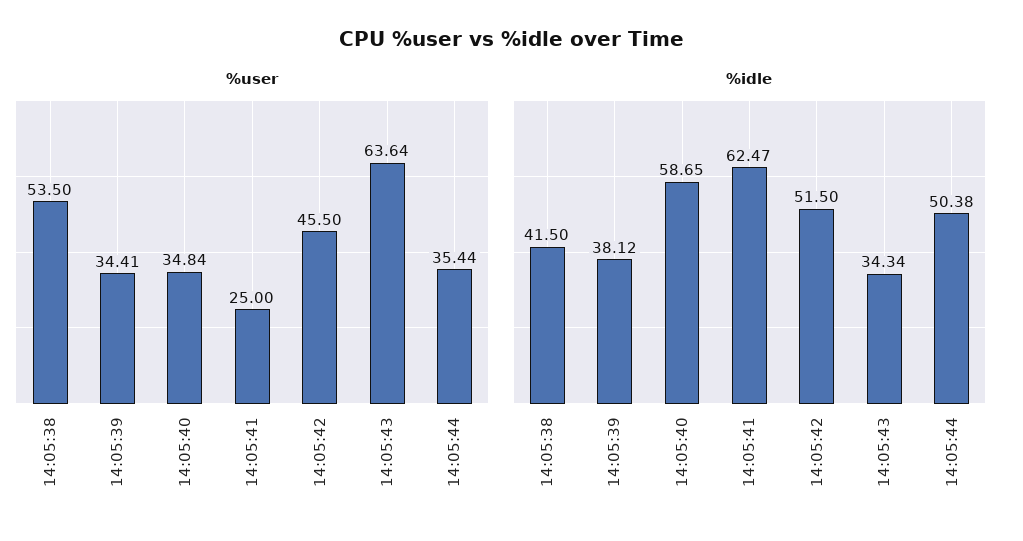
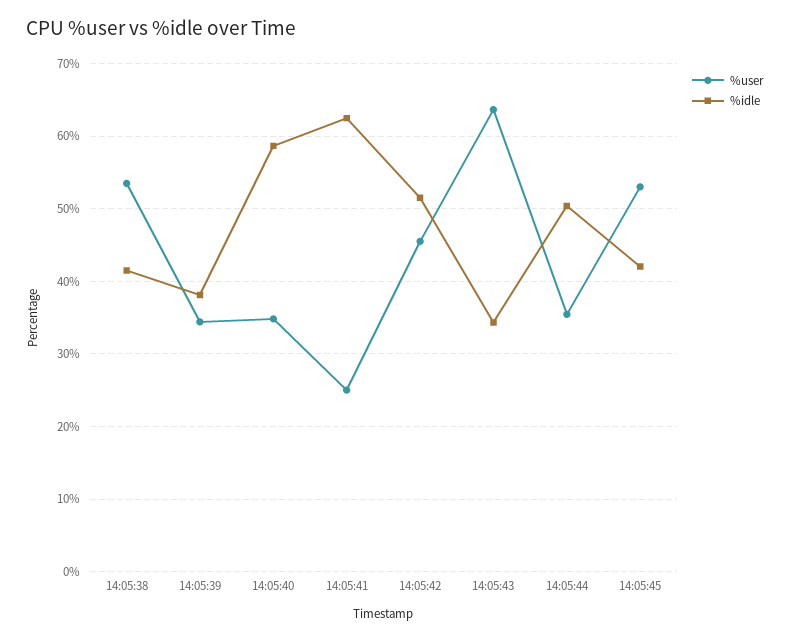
%user, 14:05:45: none -> 53
%idle, 14:05:45: none -> 42

